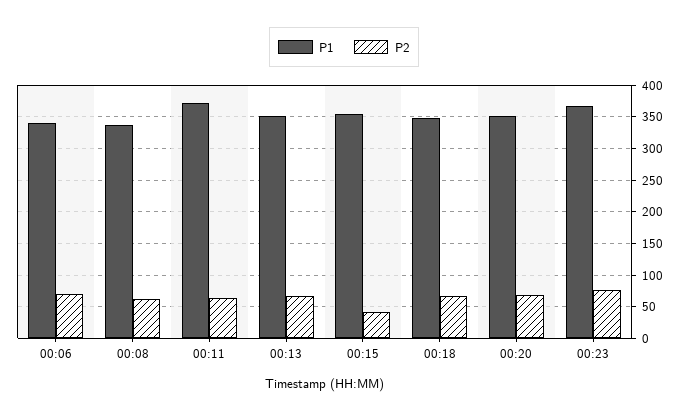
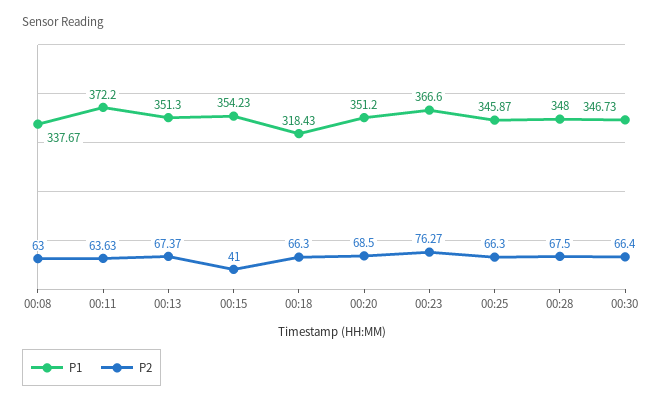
P1, 00:06: 340 -> none
P2, 00:06: 70 -> none
P1, 00:18: 350 -> 318.43
P1, 00:25: none -> 345.87
P2, 00:25: none -> 66.3
P1, 00:28: none -> 348
P2, 00:28: none -> 67.5
P1, 00:30: none -> 346.73
P2, 00:30: none -> 66.4

